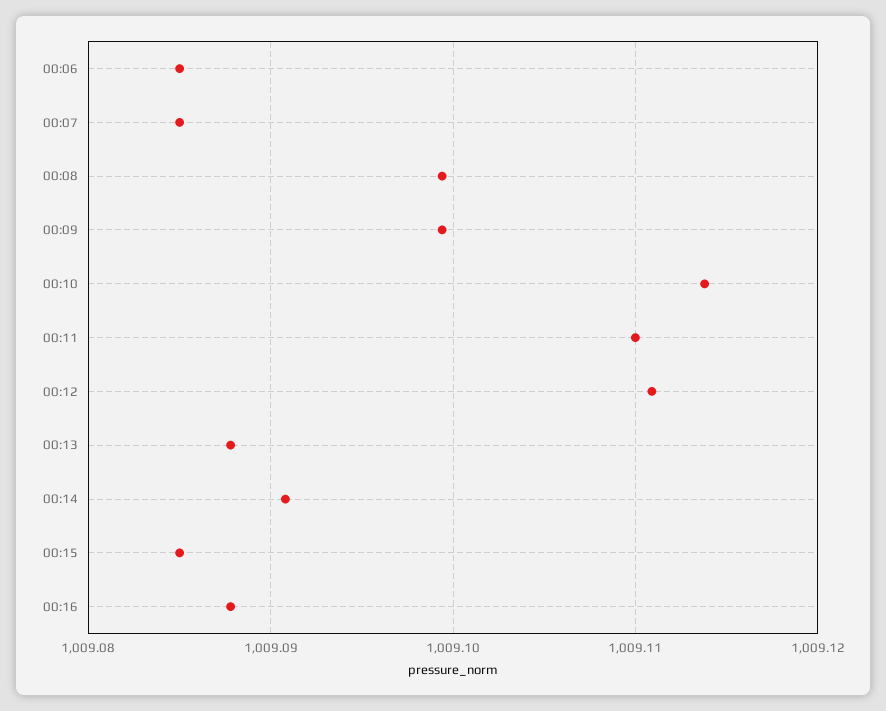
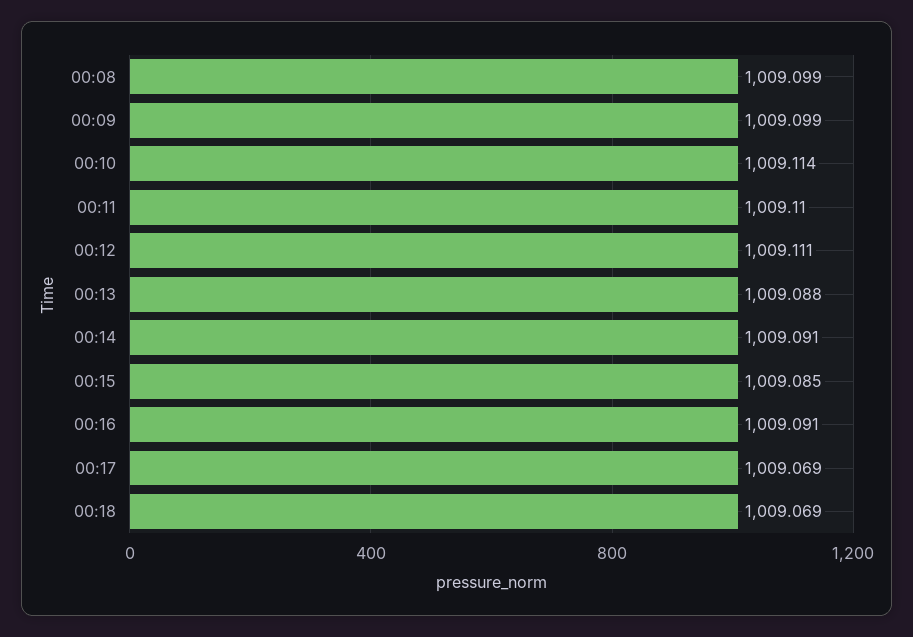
00:06: 1009.085 -> none
00:07: 1009.085 -> none
00:16: 1009.088 -> 1009.091
00:17: none -> 1009.069
00:18: none -> 1009.069

